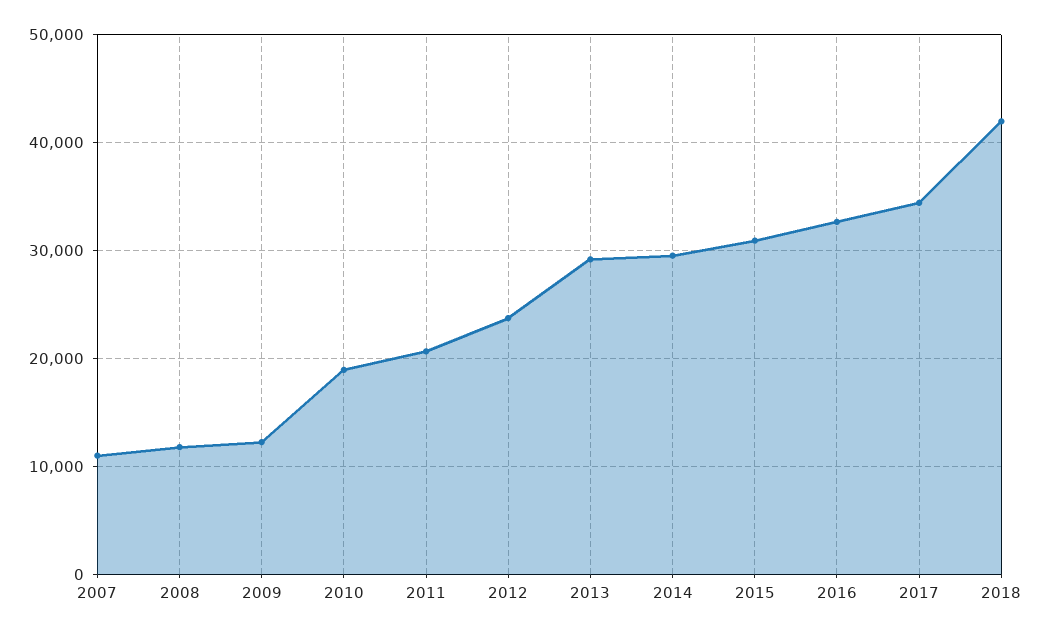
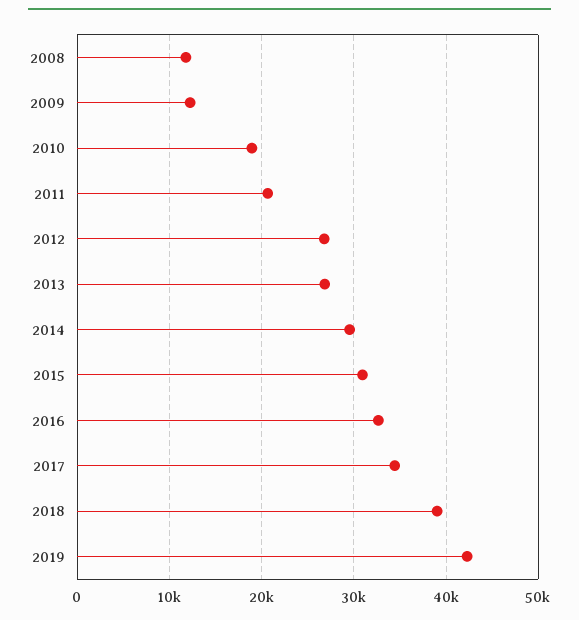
2007: 11000 -> none
2012: 24000 -> 27000
2013: 29000 -> 27000
2018: 42000 -> 39000
2019: none -> 42000

